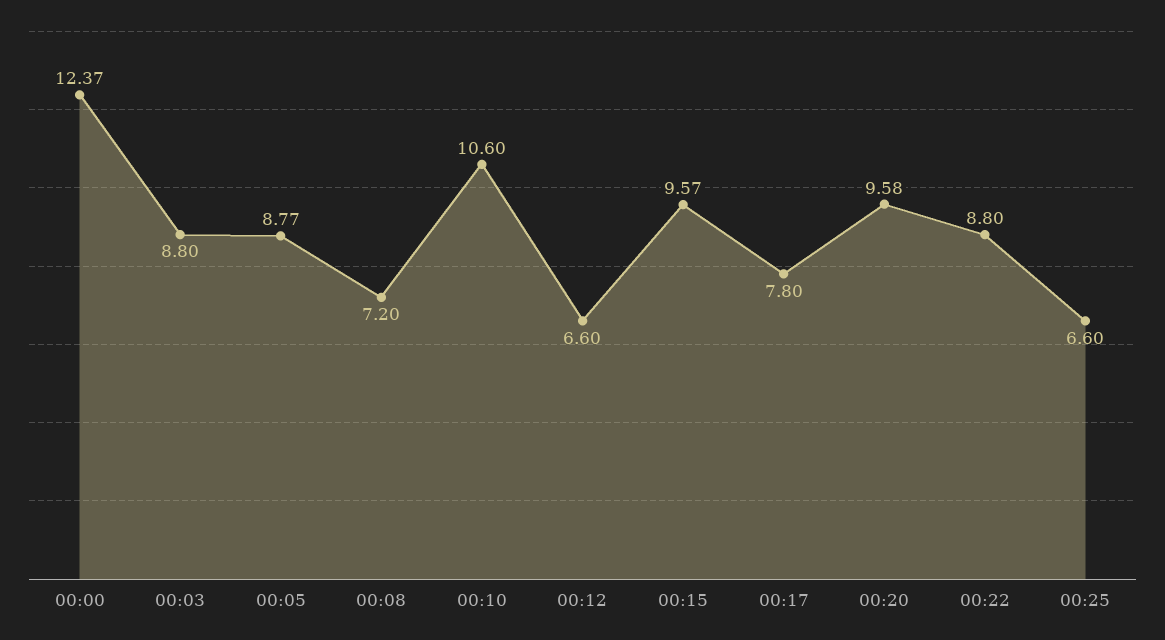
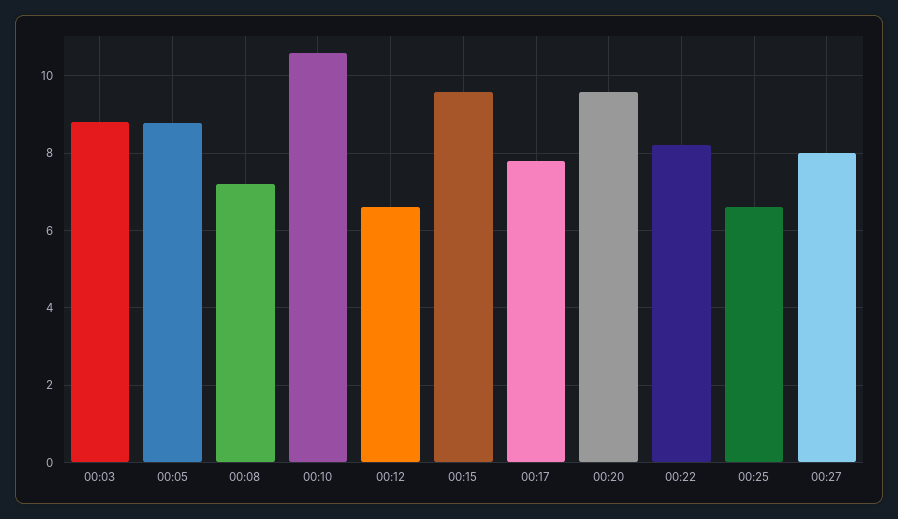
00:00: 12.37 -> none
00:22: 8.8 -> 8.2
00:27: none -> 8

